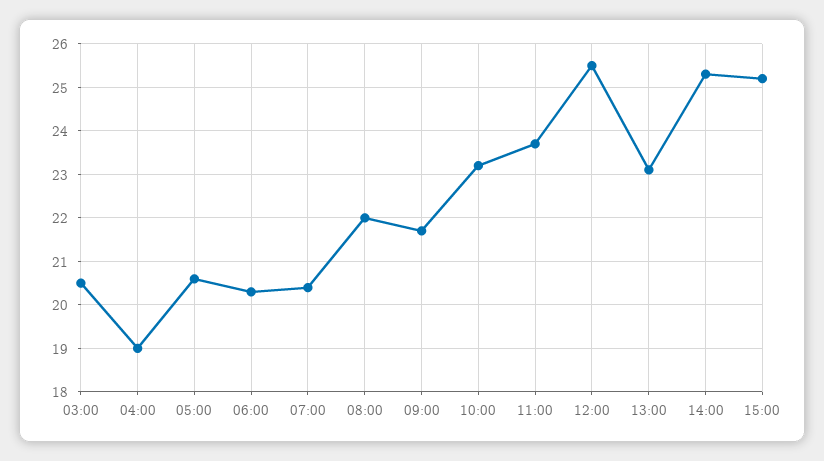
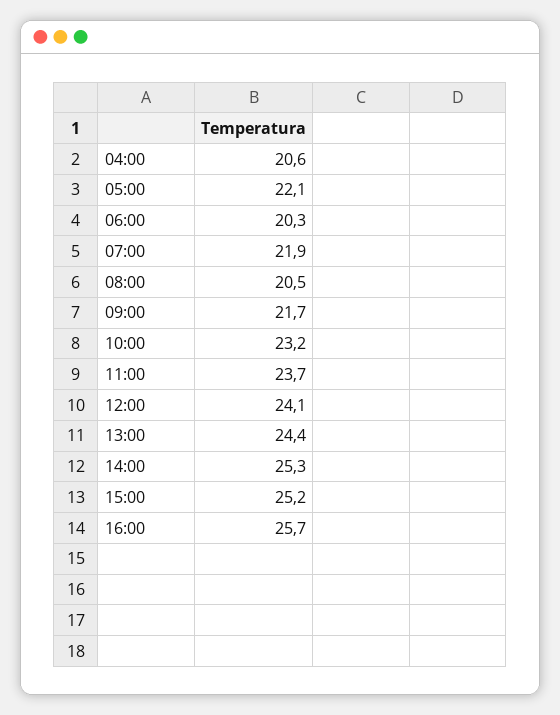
03:00: 20.5 -> none
04:00: 19 -> 20.6
05:00: 20.5 -> 22.1
07:00: 20.5 -> 21.9
08:00: 22 -> 20.5
12:00: 25.5 -> 24.1
13:00: 23 -> 24.4
16:00: none -> 25.7

